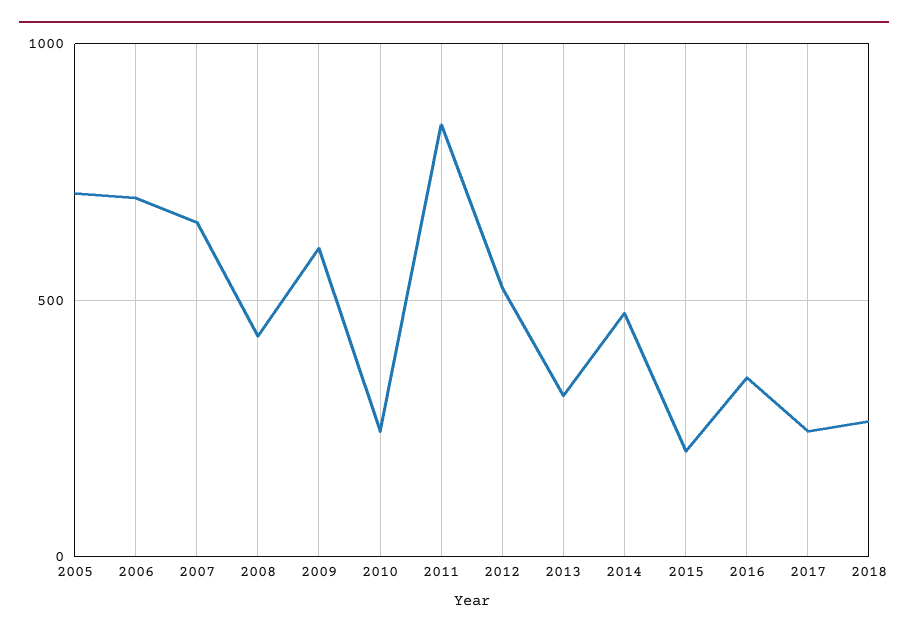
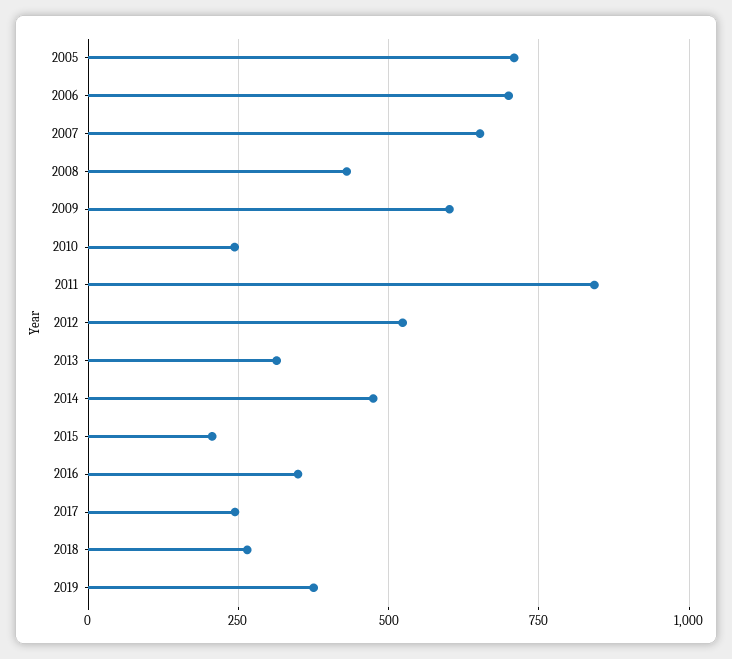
2019: none -> 375

